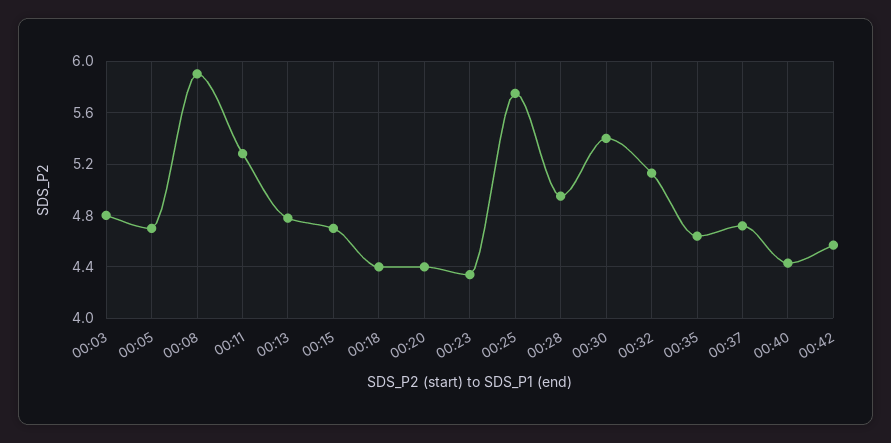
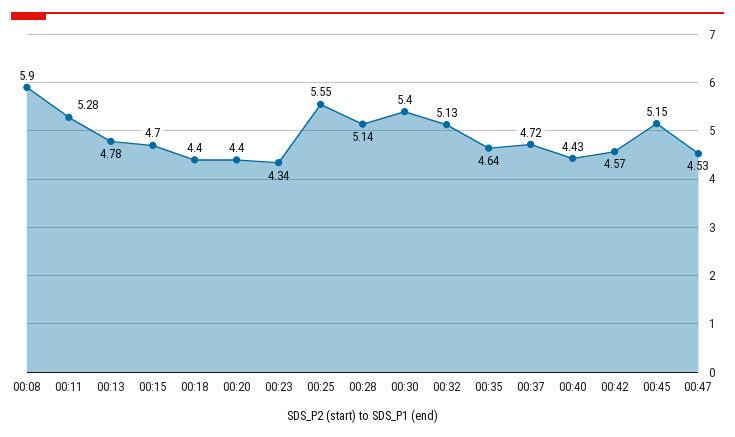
00:03: 4.8 -> none
00:05: 4.7 -> none
00:25: 5.75 -> 5.55
00:28: 4.95 -> 5.14
00:45: none -> 5.15
00:47: none -> 4.53

